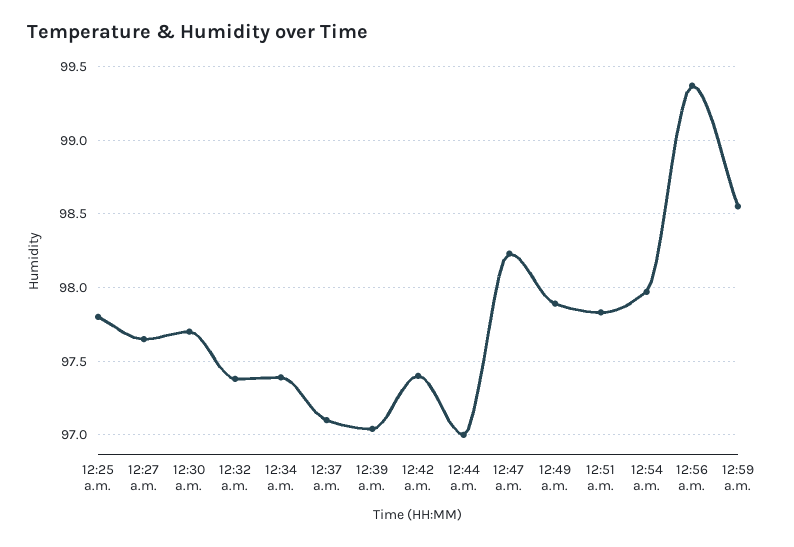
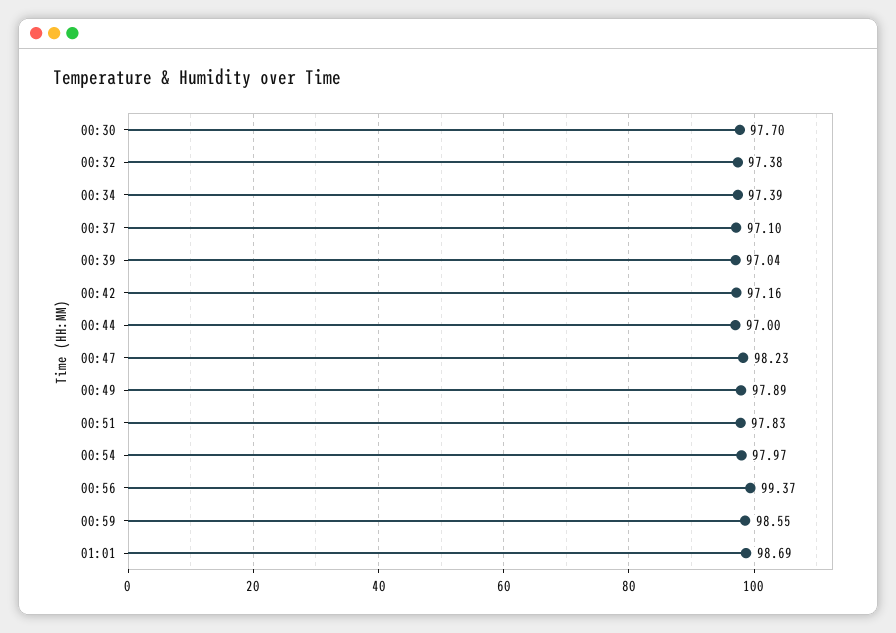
12:25 a.m.: 97.8 -> none
12:27 a.m.: 97.65 -> none
12:42 a.m.: 97.4 -> 97.16
01:01: none -> 98.69

